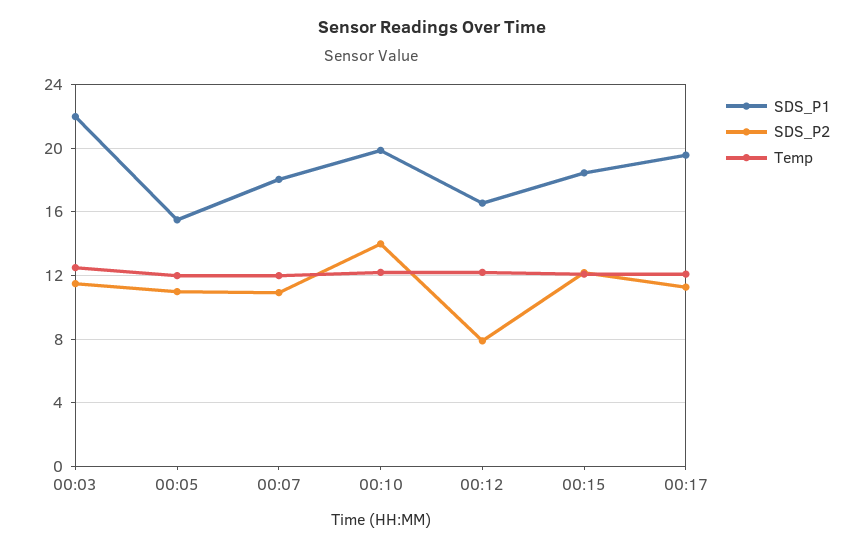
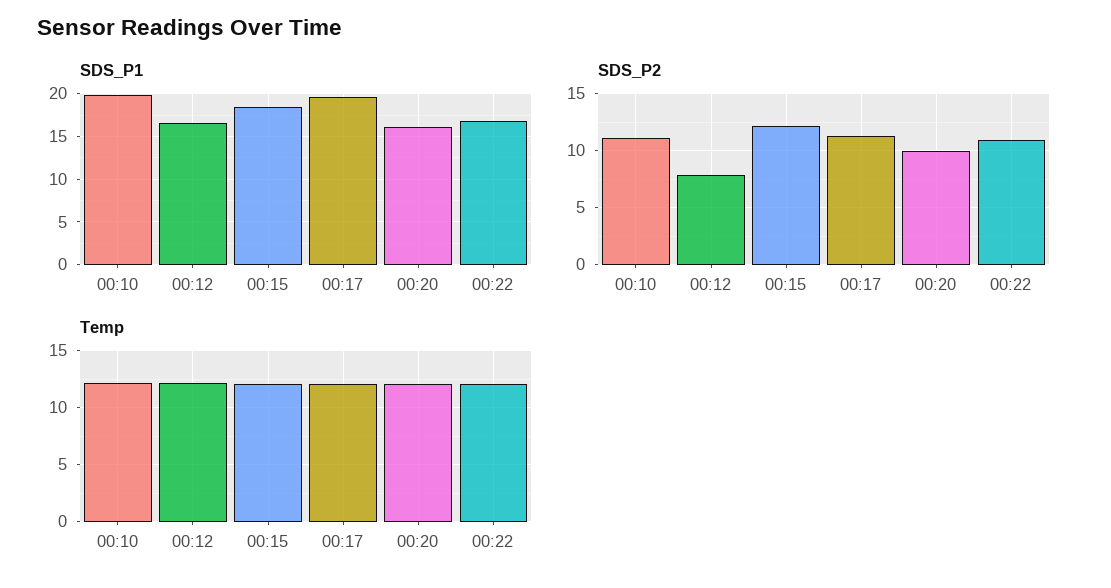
SDS_P1, 00:03: 22 -> none
SDS_P2, 00:03: 11.5 -> none
Temp, 00:03: 12.5 -> none
SDS_P1, 00:05: 15.5 -> none
SDS_P2, 00:05: 11 -> none
Temp, 00:05: 12 -> none
SDS_P1, 00:07: 18 -> none
SDS_P2, 00:07: 11 -> none
Temp, 00:07: 12 -> none
SDS_P2, 00:10: 14 -> 11
SDS_P1, 00:20: none -> 16
SDS_P1, 00:22: none -> 17
SDS_P2, 00:20: none -> 10
SDS_P2, 00:22: none -> 11
Temp, 00:20: none -> 12
Temp, 00:22: none -> 12

